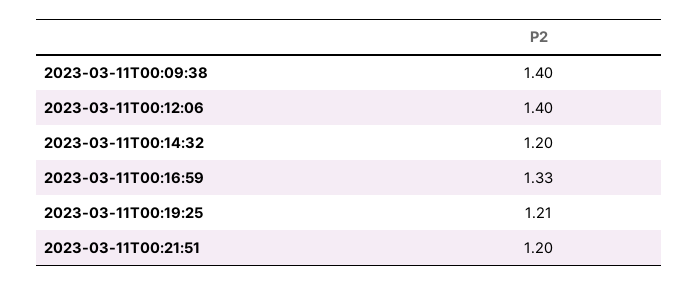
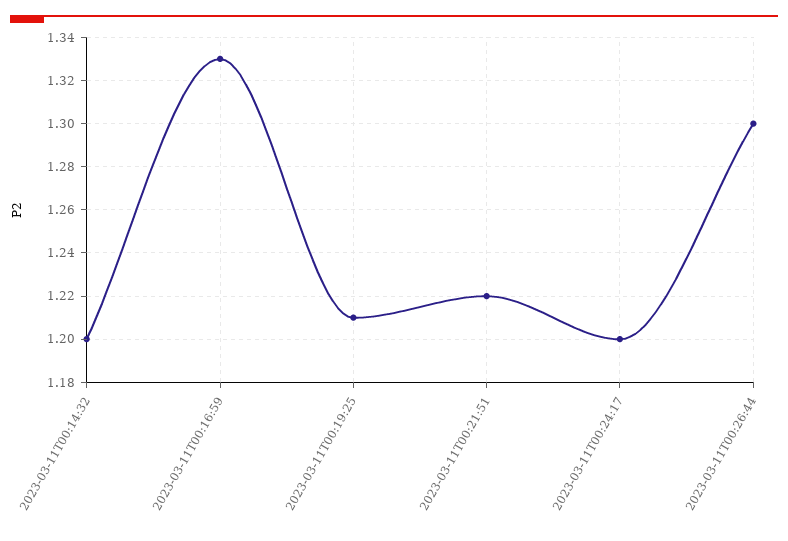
2023-03-11T00:09:38: 1.4 -> none
2023-03-11T00:12:06: 1.4 -> none
2023-03-11T00:21:51: 1.2 -> 1.22
2023-03-11T00:24:17: none -> 1.2
2023-03-11T00:26:44: none -> 1.3

